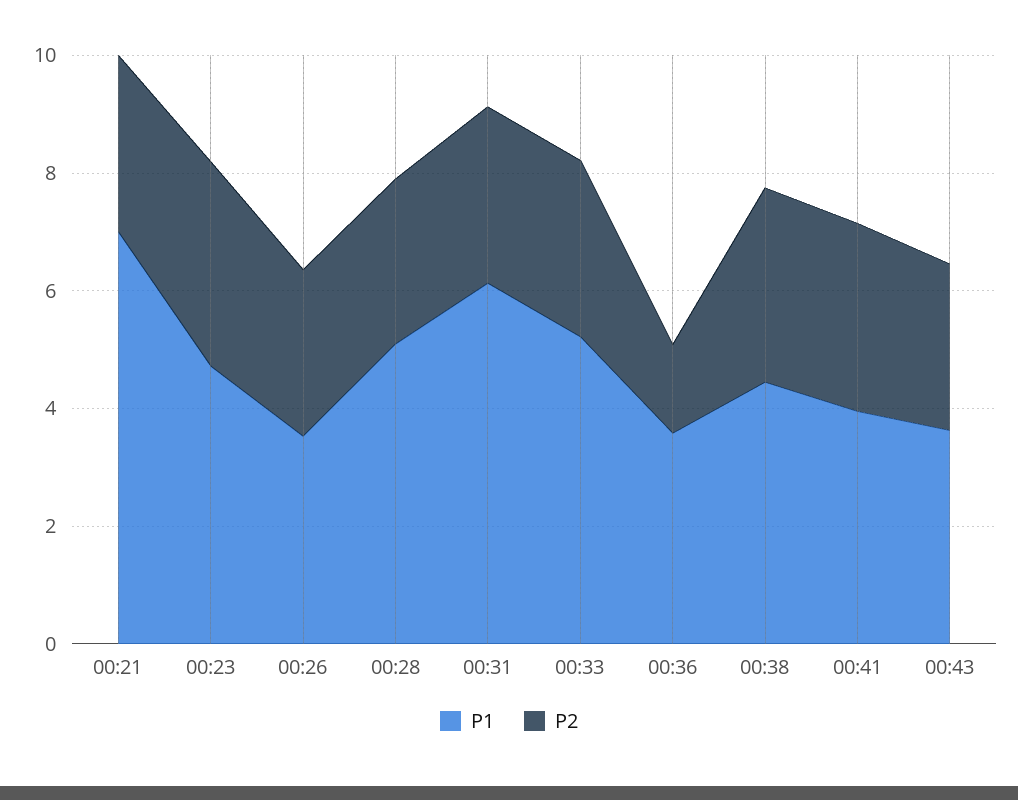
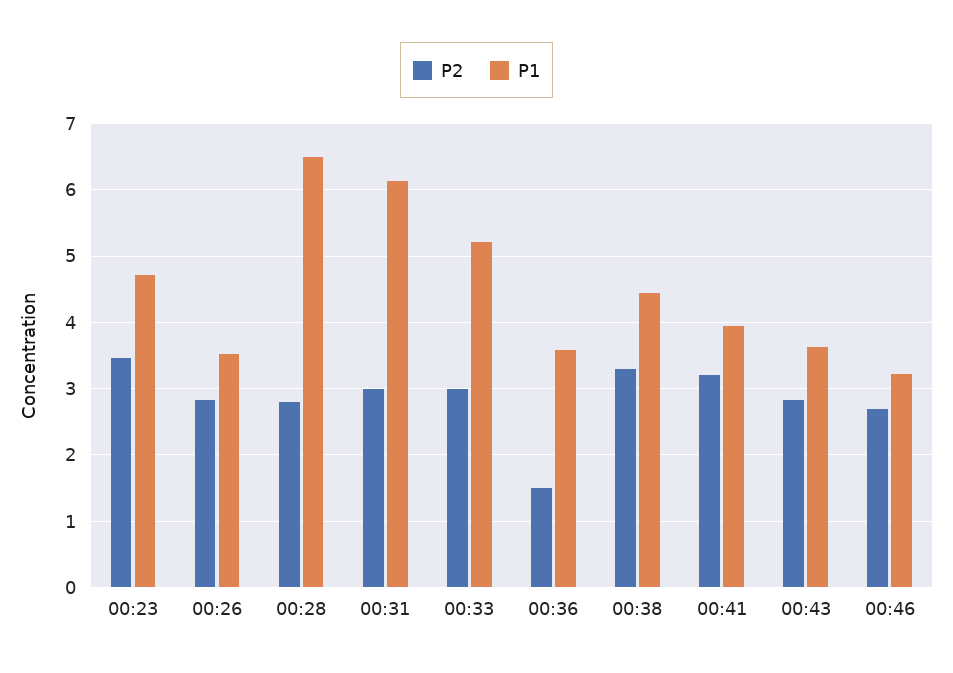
P1, 00:21: 7 -> none
P2, 00:21: 3 -> none
P1, 00:28: 5 -> 6.5
P2, 00:46: none -> 2.7
P1, 00:46: none -> 3.2

